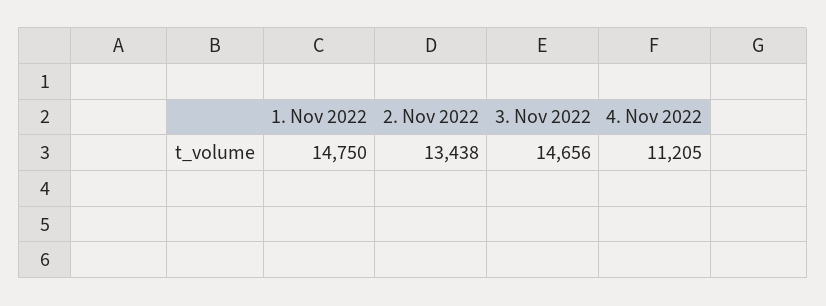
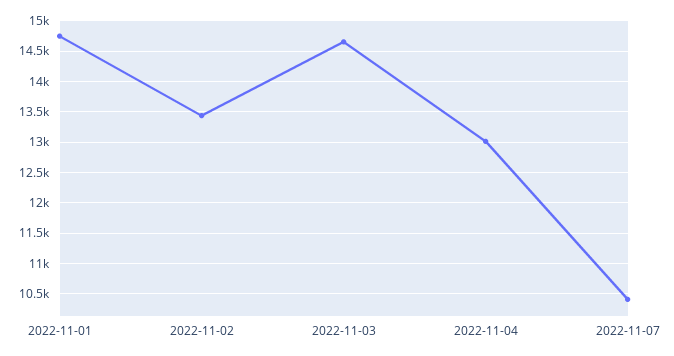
4. Nov 2022: 11205 -> 13000
2022-11-07: none -> 10400

